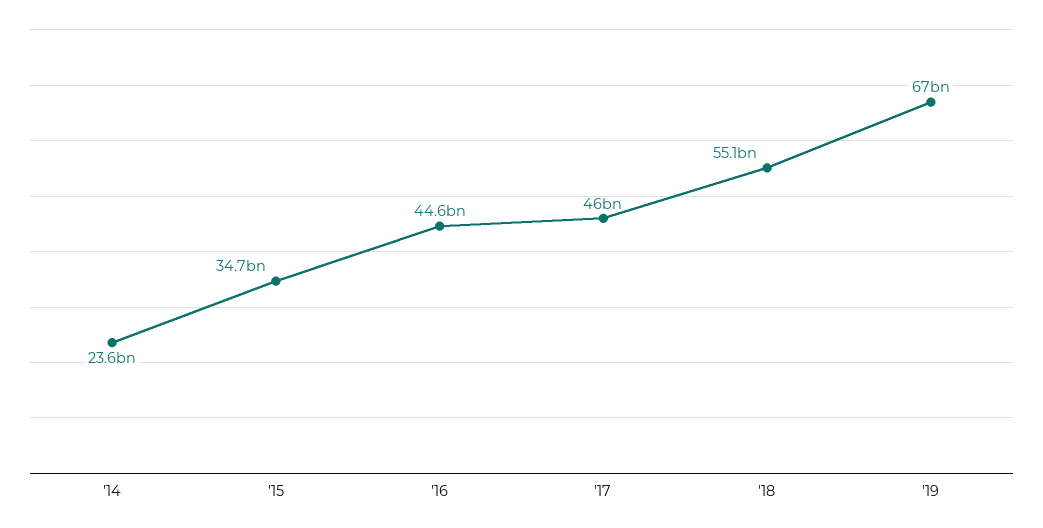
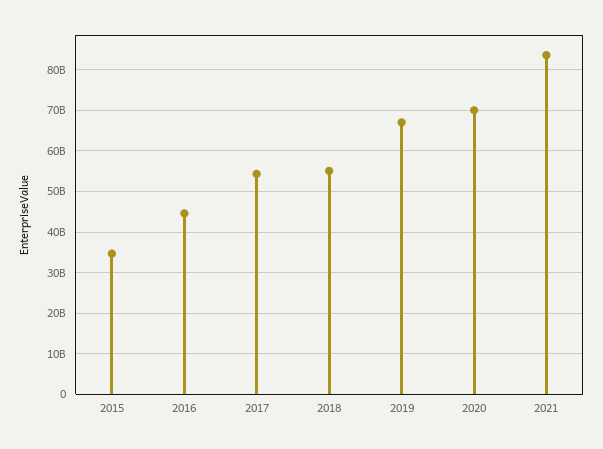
'14: 23600000000 -> none
'17: 46000000000 -> 54000000000
2020: none -> 70000000000
2021: none -> 84000000000

